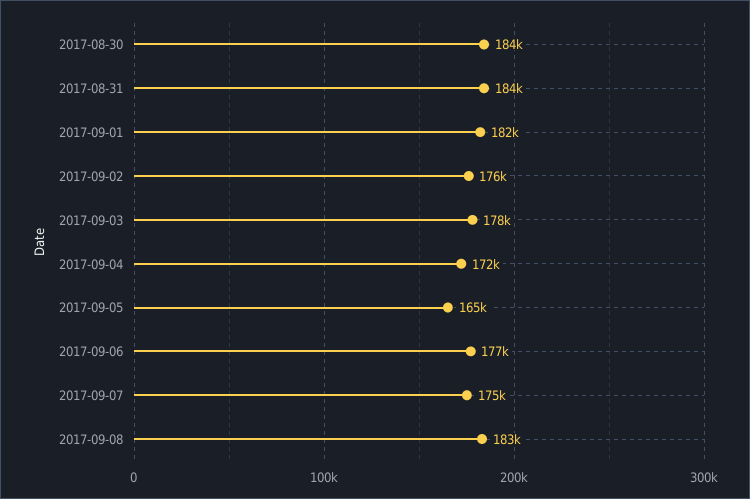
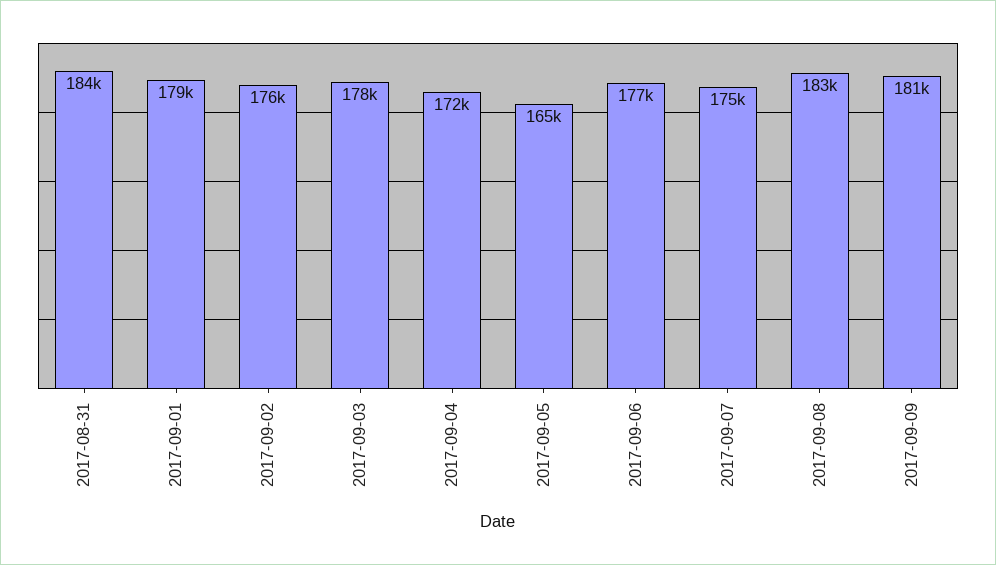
2017-08-30: 184000 -> none
2017-09-01: 182000 -> 179000
2017-09-09: none -> 181000

